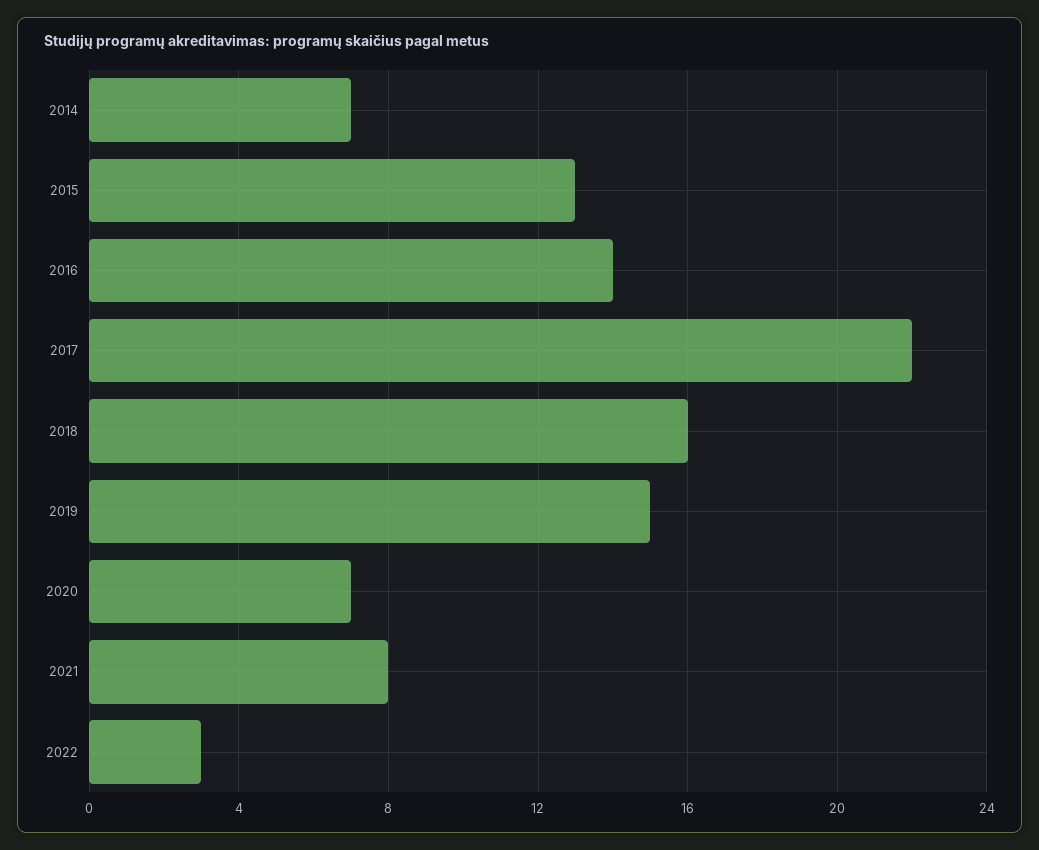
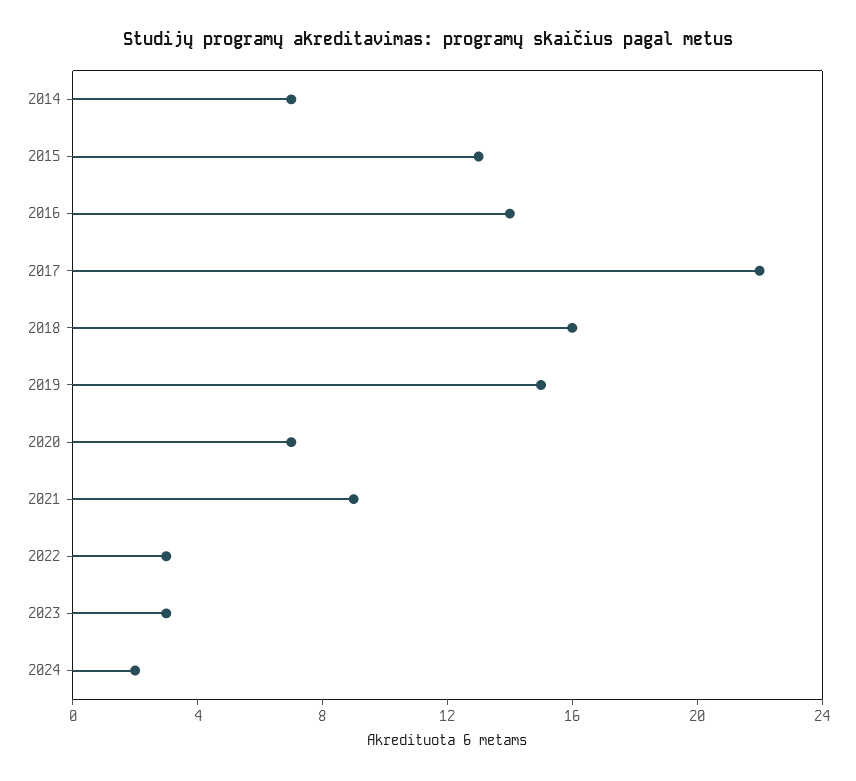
2021: 8 -> 9
2023: none -> 3
2024: none -> 2

